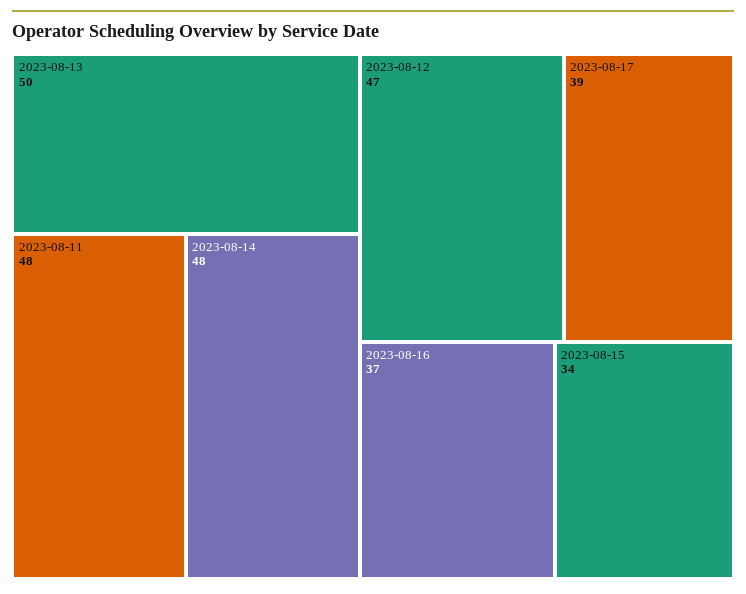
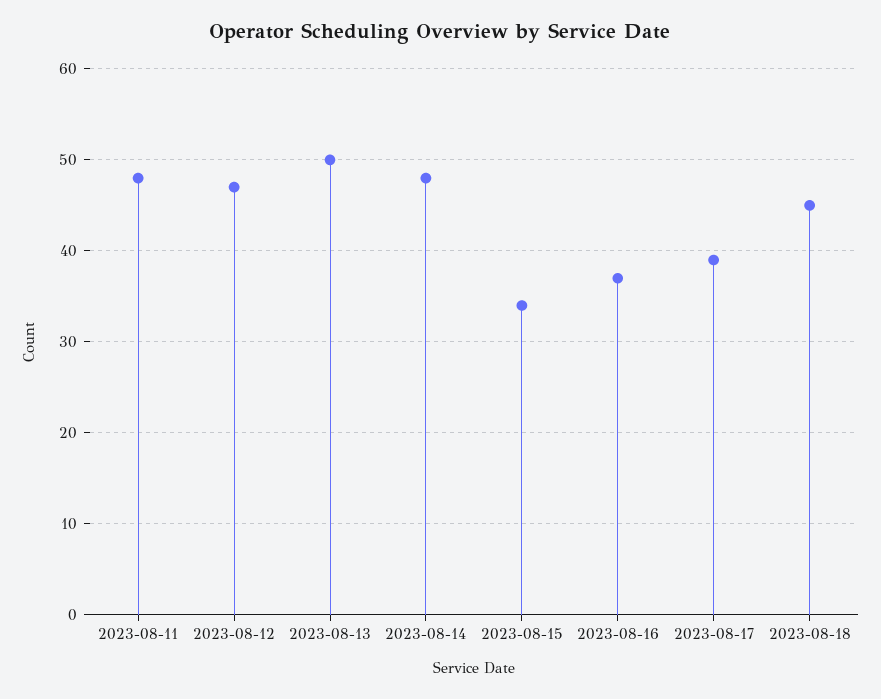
2023-08-18: none -> 45

